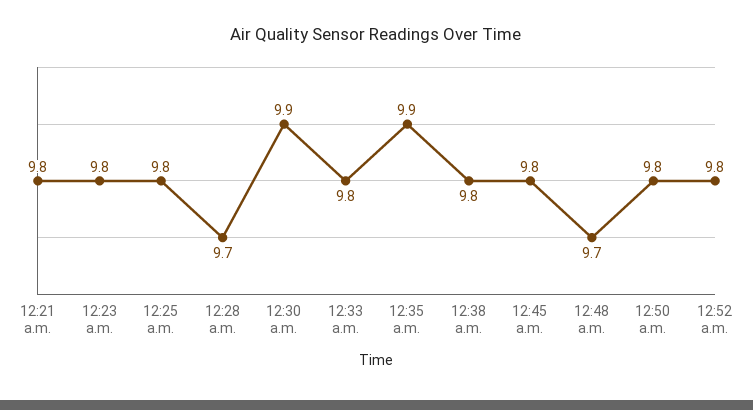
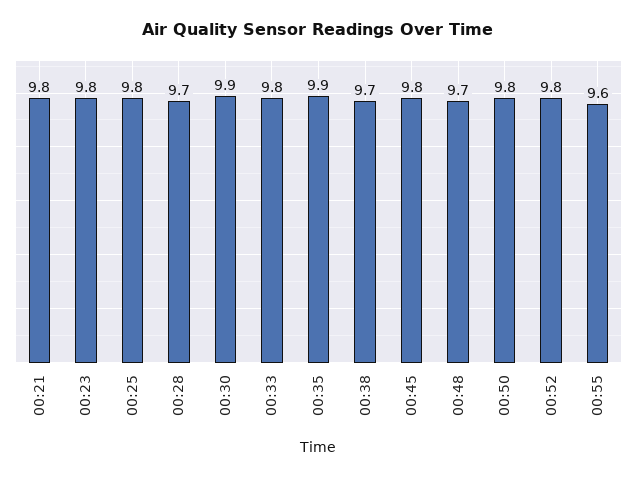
12:38 a.m.: 9.8 -> 9.7
00:55: none -> 9.6

